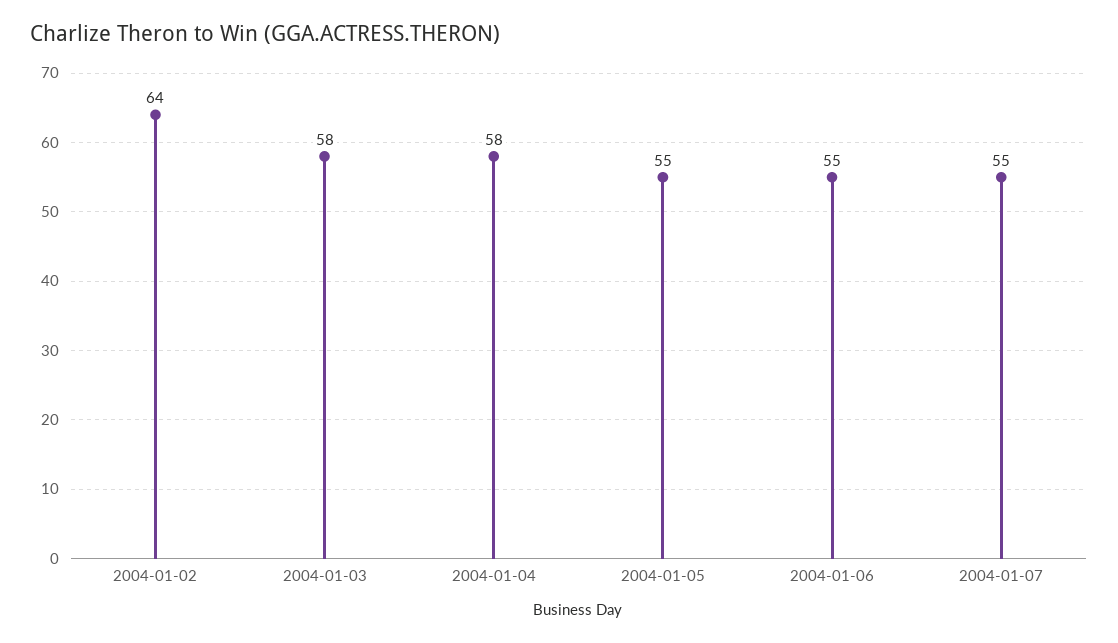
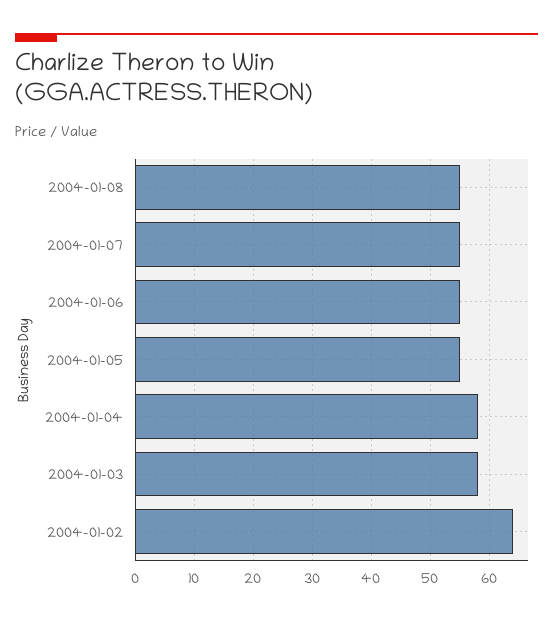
2004-01-08: none -> 55

